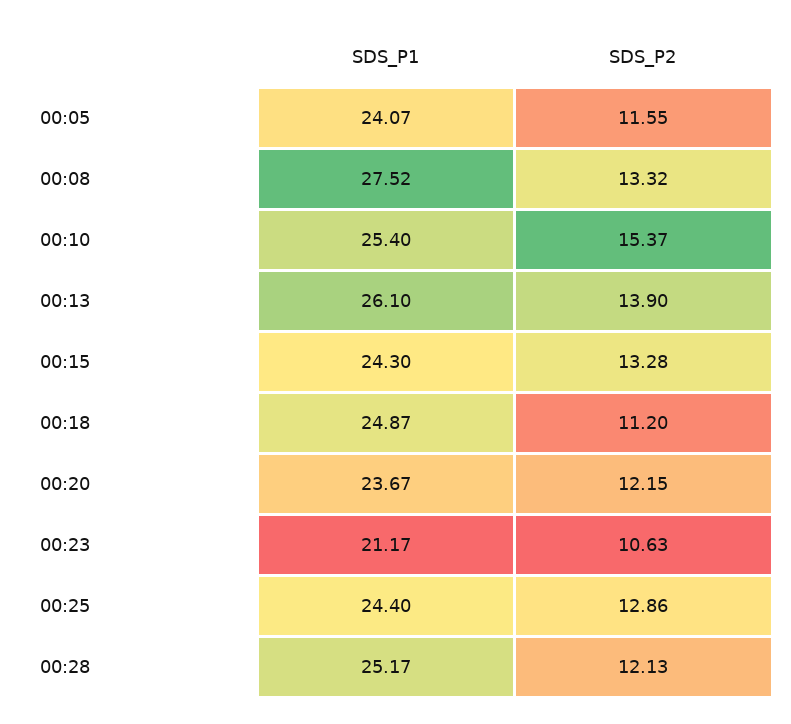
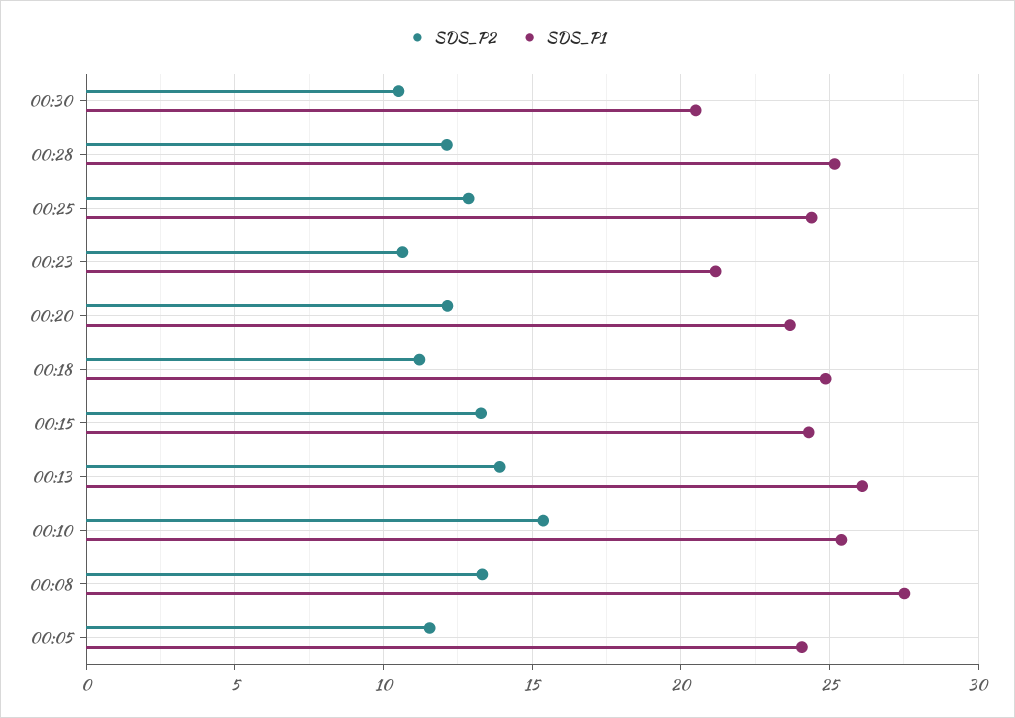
SDS_P2, 00:30: none -> 10.5
SDS_P1, 00:30: none -> 20.5

